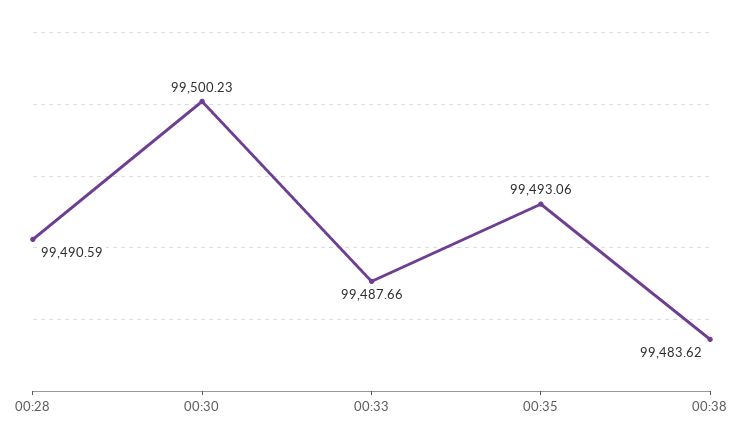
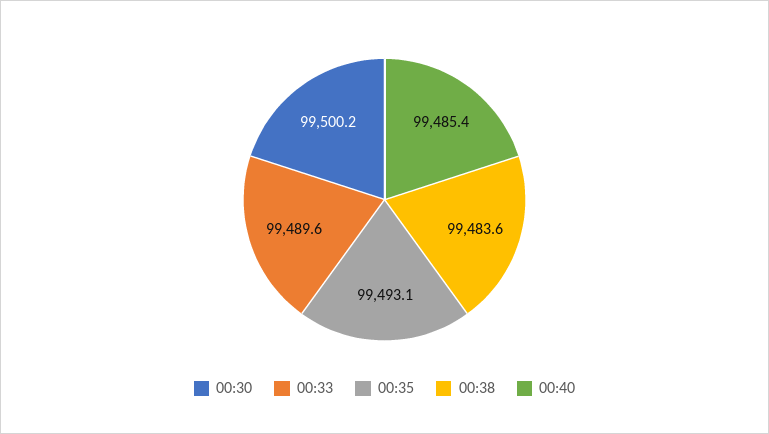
00:28: 99490.59 -> none
00:33: 99487.66 -> 99489.6
00:40: none -> 99485.4

